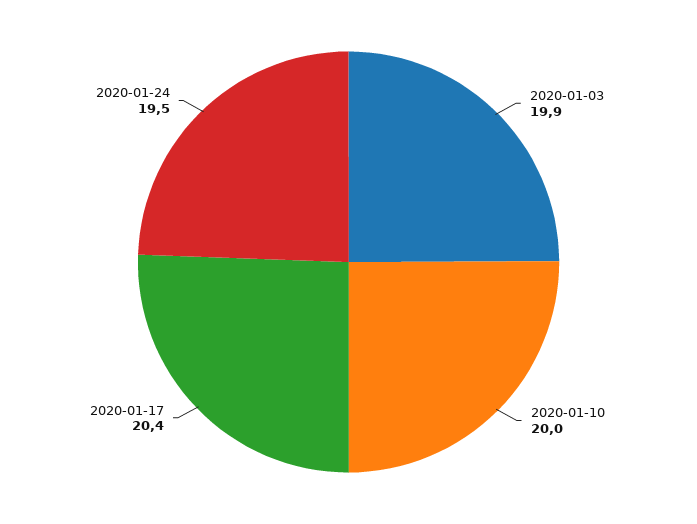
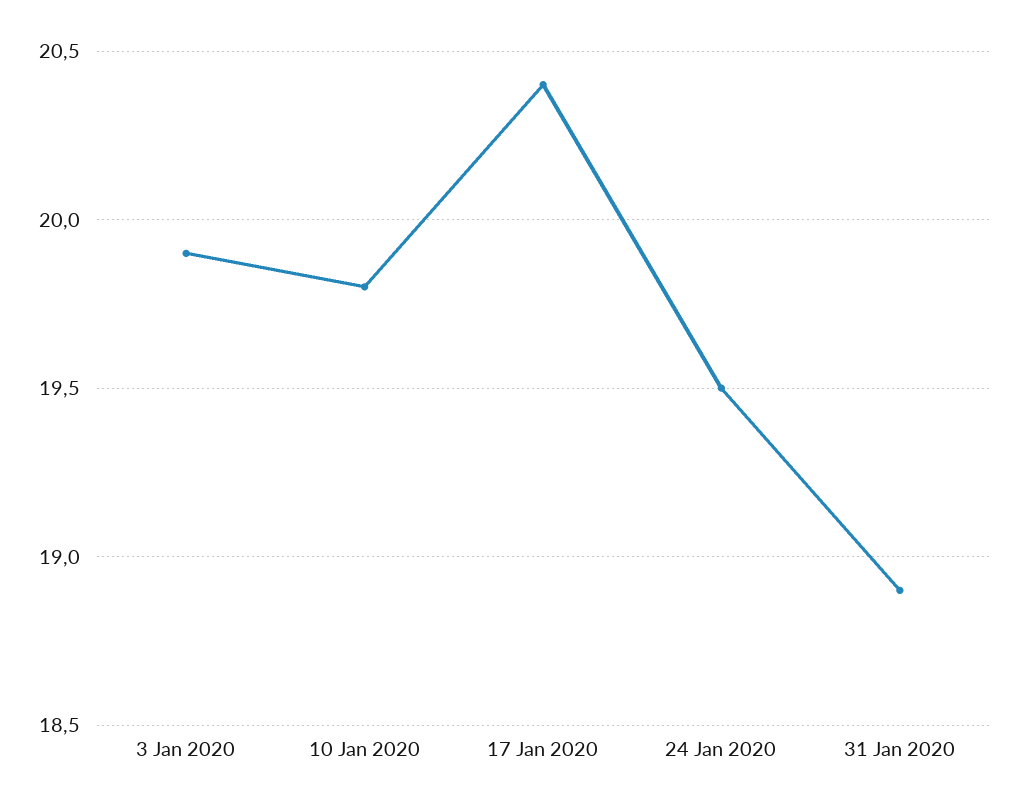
2020-01-10: 20 -> 19.8
31 Jan 2020: none -> 18.9

